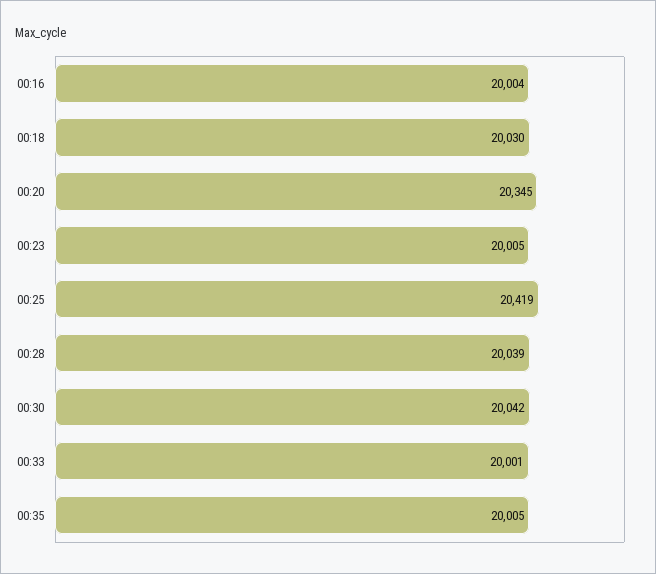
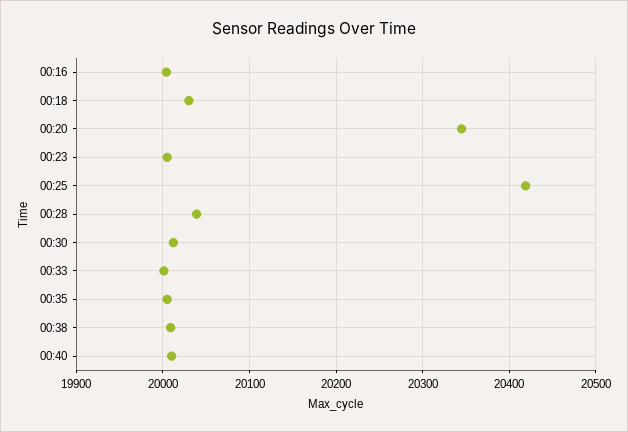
00:30: 20042 -> 20010
00:38: none -> 20010
00:40: none -> 20010

